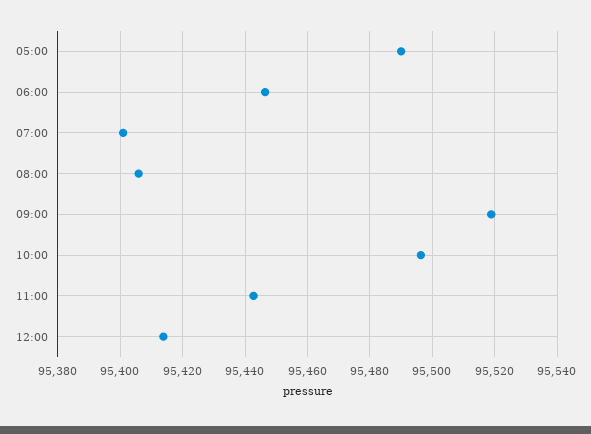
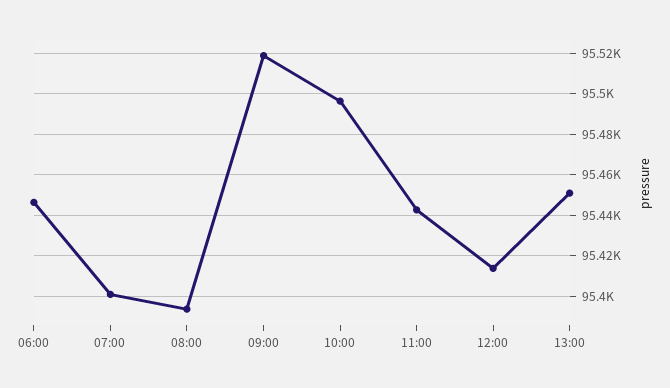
05:00: 95490 -> none
08:00: 95406 -> 95395
13:00: none -> 95450

